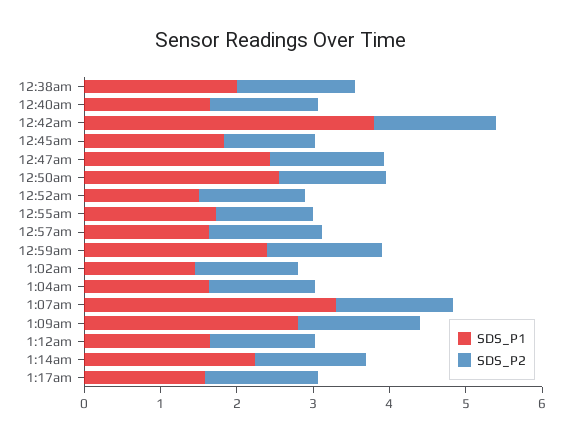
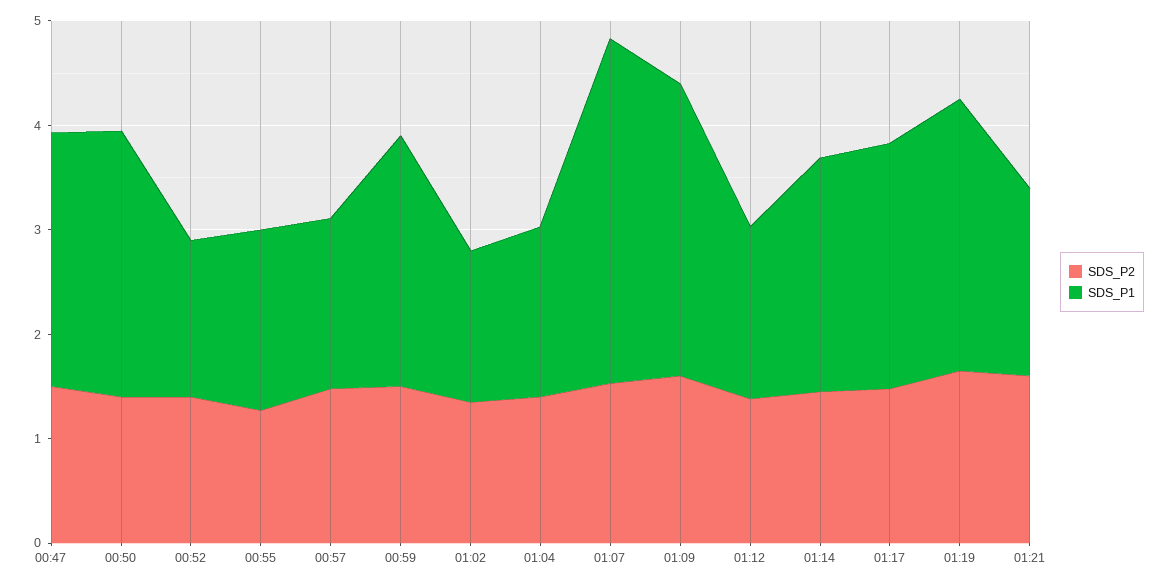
SDS_P1, 12:38am: 2 -> none
SDS_P2, 12:38am: 1.6 -> none
SDS_P1, 12:40am: 1.6 -> none
SDS_P2, 12:40am: 1.4 -> none
SDS_P1, 12:42am: 3.8 -> none
SDS_P2, 12:42am: 1.6 -> none
SDS_P1, 12:45am: 1.8 -> none
SDS_P2, 12:45am: 1.2 -> none
SDS_P1, 1:17am: 1.6 -> 2.4
SDS_P2, 01:19: none -> 1.6
SDS_P1, 01:19: none -> 2.6
SDS_P2, 01:21: none -> 1.6
SDS_P1, 01:21: none -> 1.8

